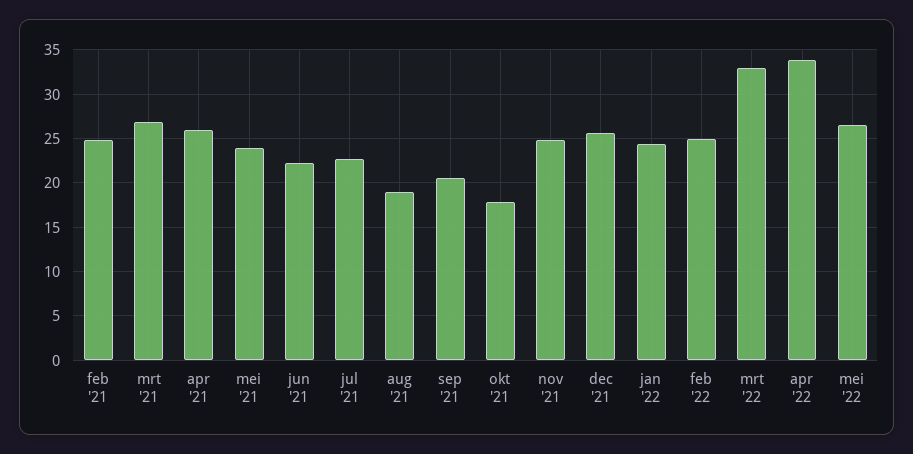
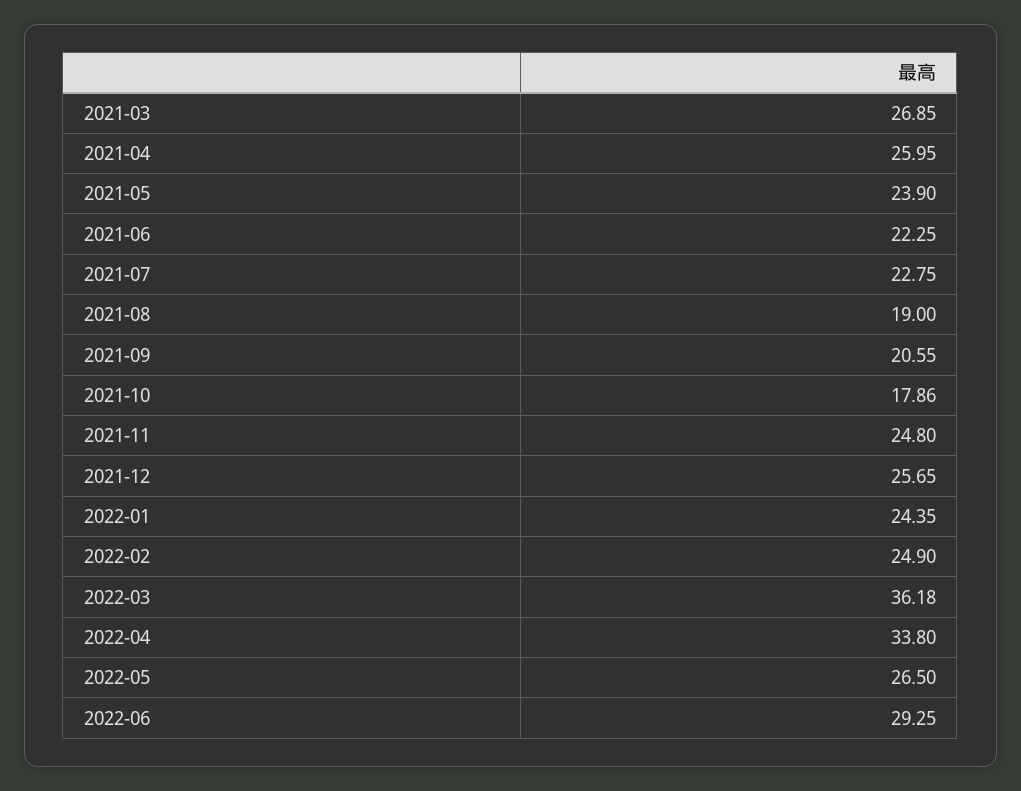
feb '21: 25 -> none
mrt '22: 33 -> 36.18
2022-06: none -> 29.25

